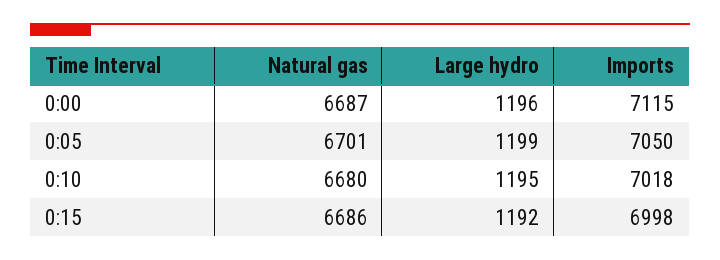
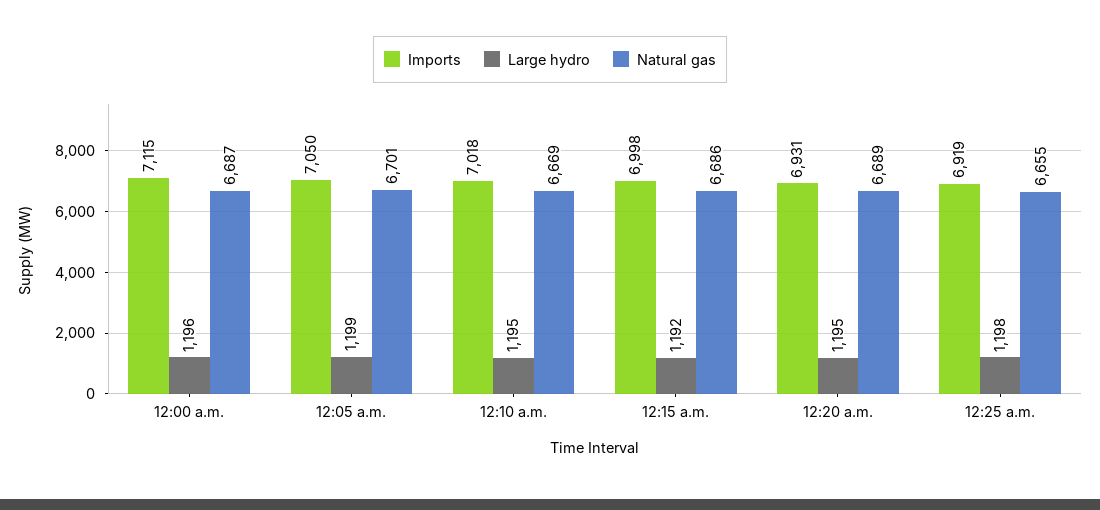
Natural gas, 0:10: 6680 -> 6669
Imports, 12:20 a.m.: none -> 6931
Large hydro, 12:20 a.m.: none -> 1195
Natural gas, 12:20 a.m.: none -> 6689
Imports, 12:25 a.m.: none -> 6919
Large hydro, 12:25 a.m.: none -> 1198
Natural gas, 12:25 a.m.: none -> 6655

